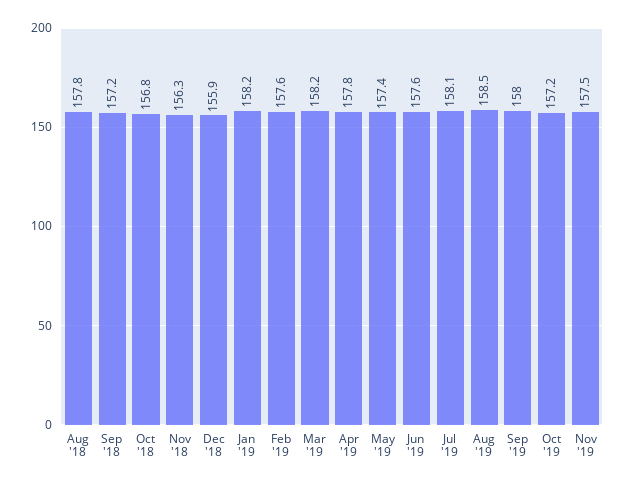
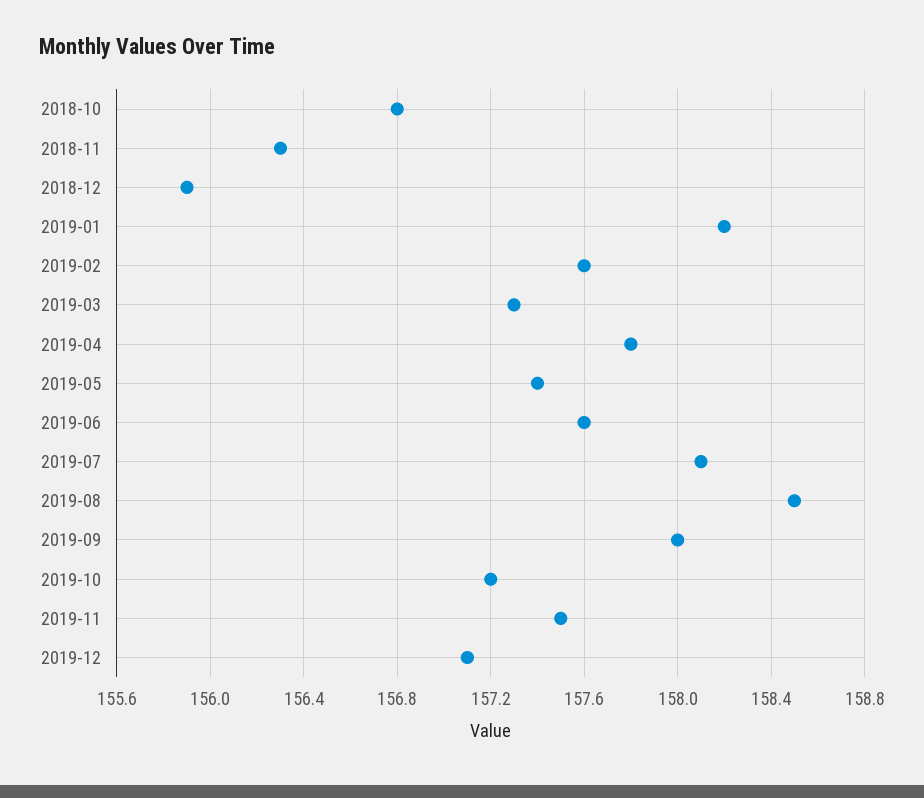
Aug '18: 157.8 -> none
Sep '18: 157.2 -> none
Mar '19: 158.2 -> 157.3
2019-12: none -> 157.1

